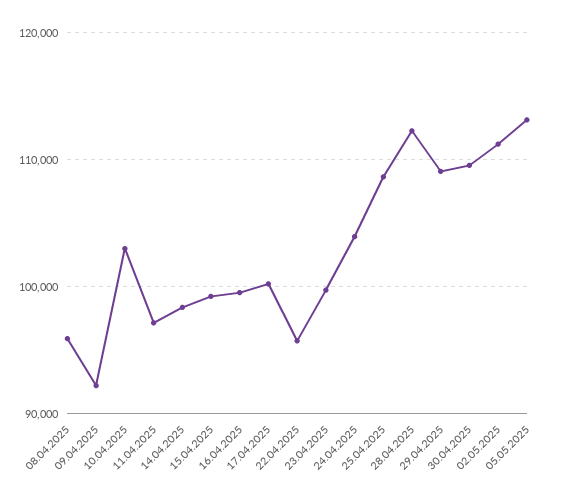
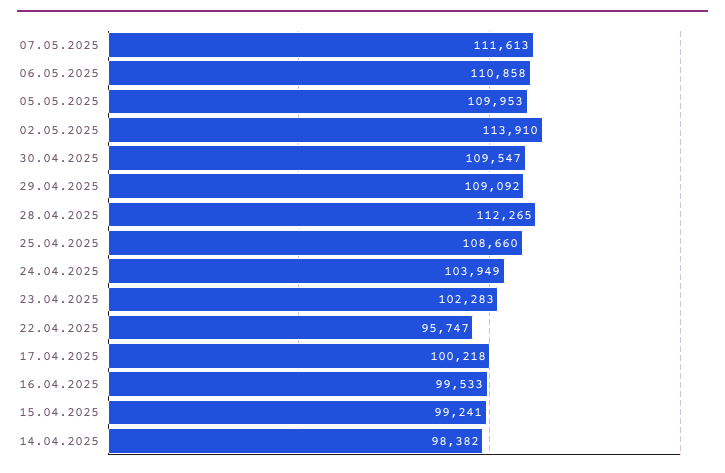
08.04.2025: 96000 -> none
09.04.2025: 92000 -> none
10.04.2025: 103000 -> none
11.04.2025: 97000 -> none
23.04.2025: 100000 -> 102283
02.05.2025: 111000 -> 113910
05.05.2025: 113000 -> 109953
07.05.2025: none -> 111613
06.05.2025: none -> 110858

